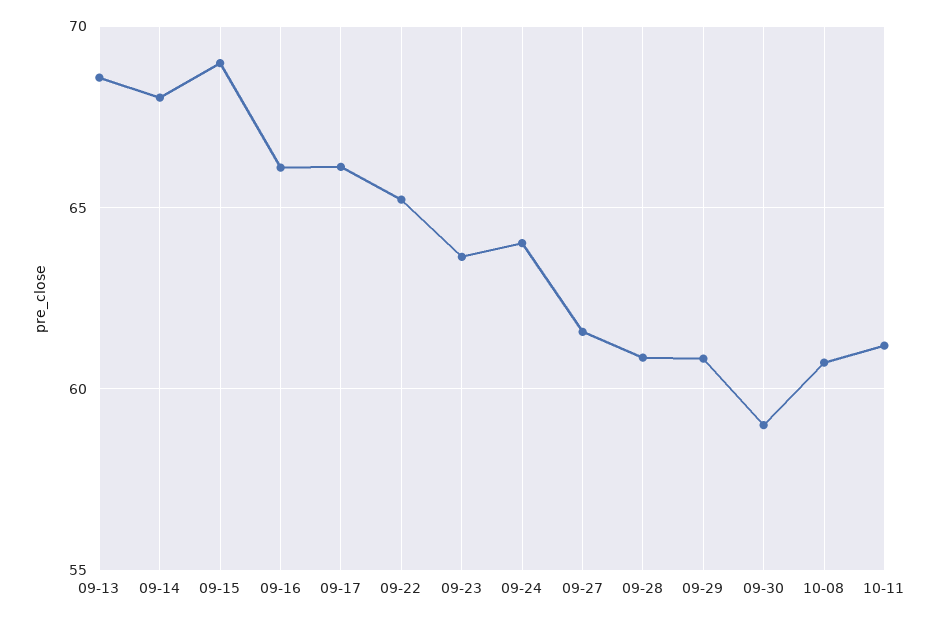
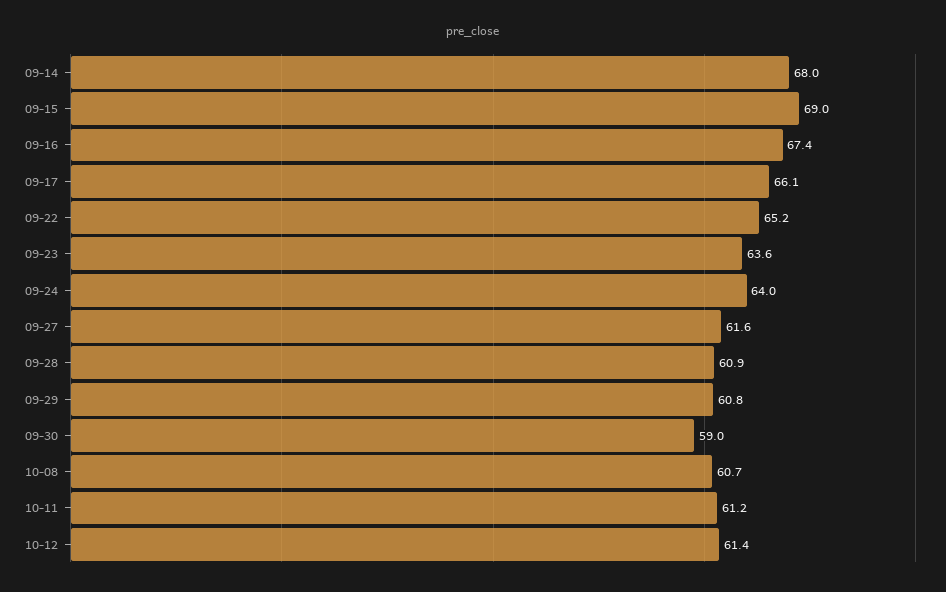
09-13: 68.5 -> none
09-16: 66 -> 67.4
10-12: none -> 61.4

